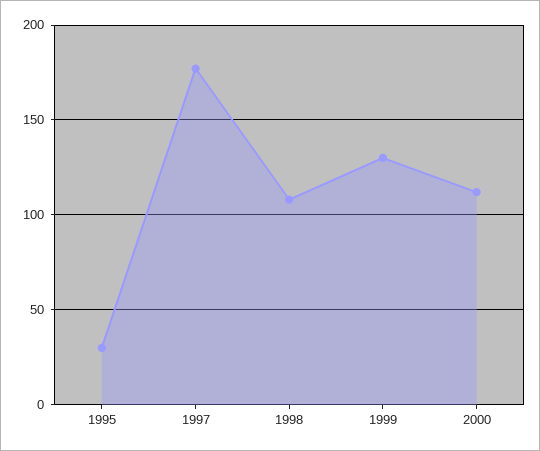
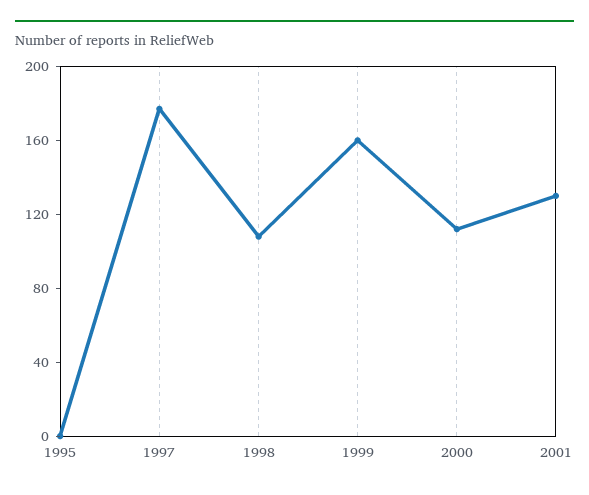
1995: 30 -> 0
1999: 130 -> 160
2001: none -> 130

